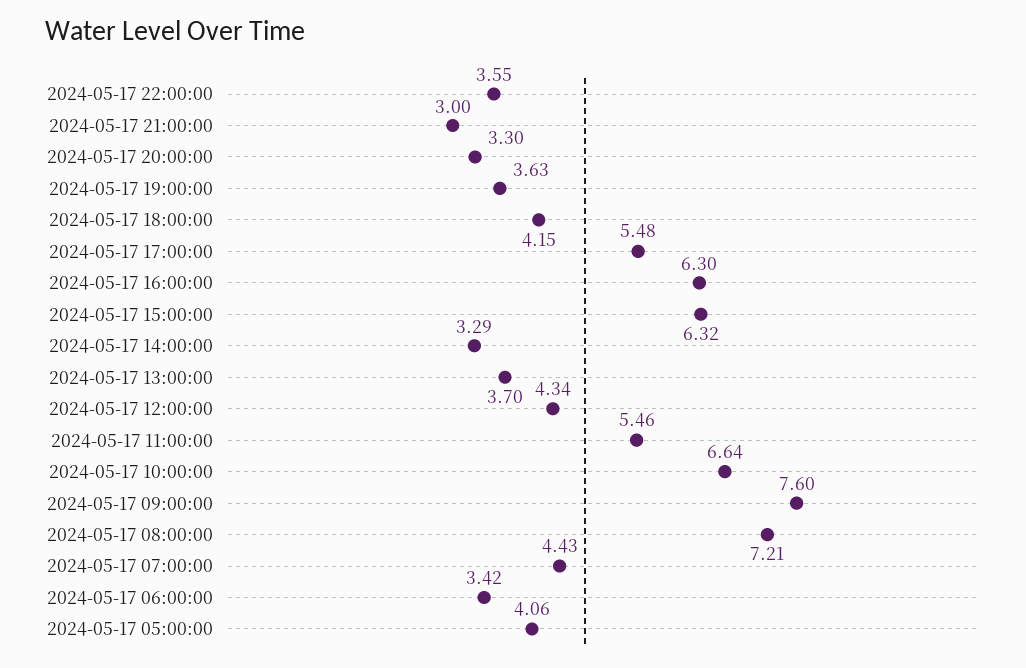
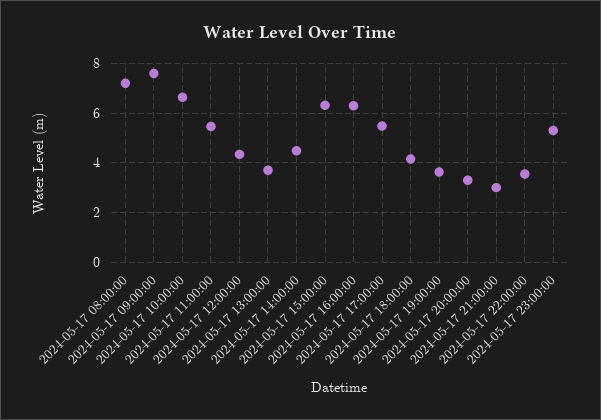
2024-05-17 14:00:00: 3.29 -> 4.5
2024-05-17 07:00:00: 4.43 -> none
2024-05-17 06:00:00: 3.42 -> none
2024-05-17 05:00:00: 4.06 -> none
2024-05-17 23:00:00: none -> 5.25

